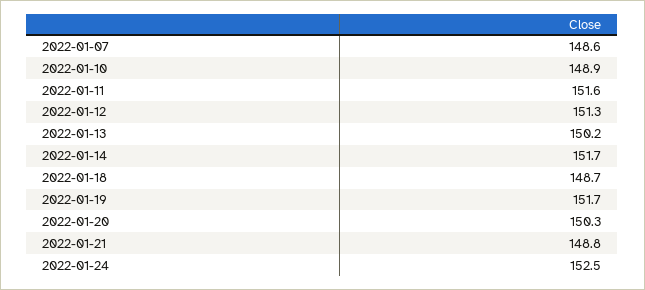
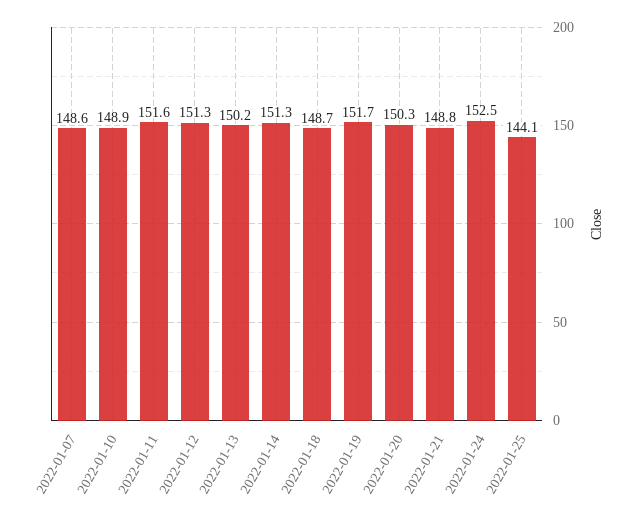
2022-01-14: 151.7 -> 151.3
2022-01-25: none -> 144.1

